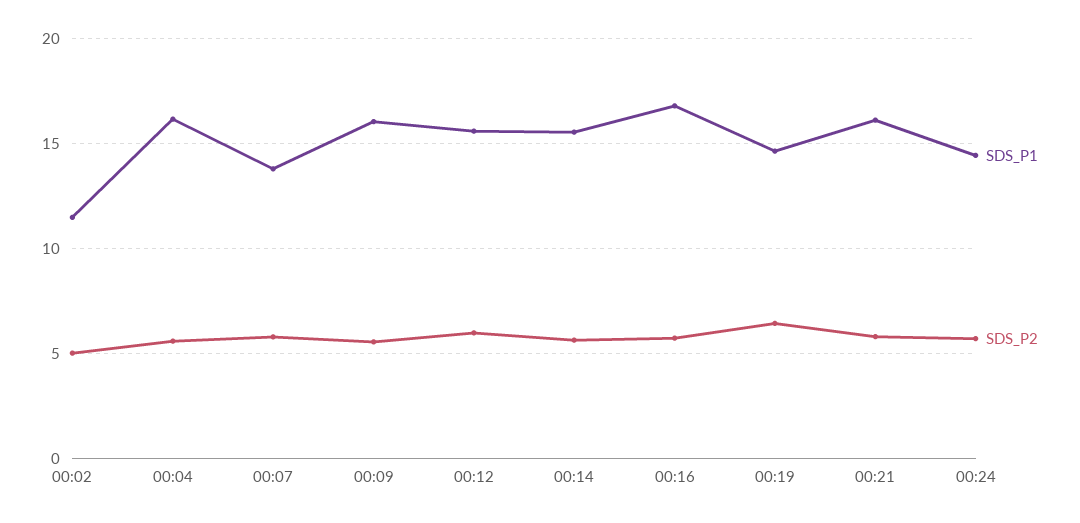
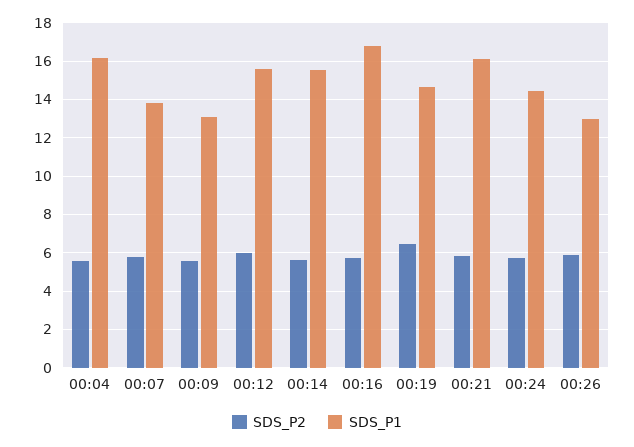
SDS_P1, 00:02: 11.5 -> none
SDS_P2, 00:02: 5 -> none
SDS_P1, 00:09: 16 -> 13
SDS_P2, 00:26: none -> 6
SDS_P1, 00:26: none -> 13

